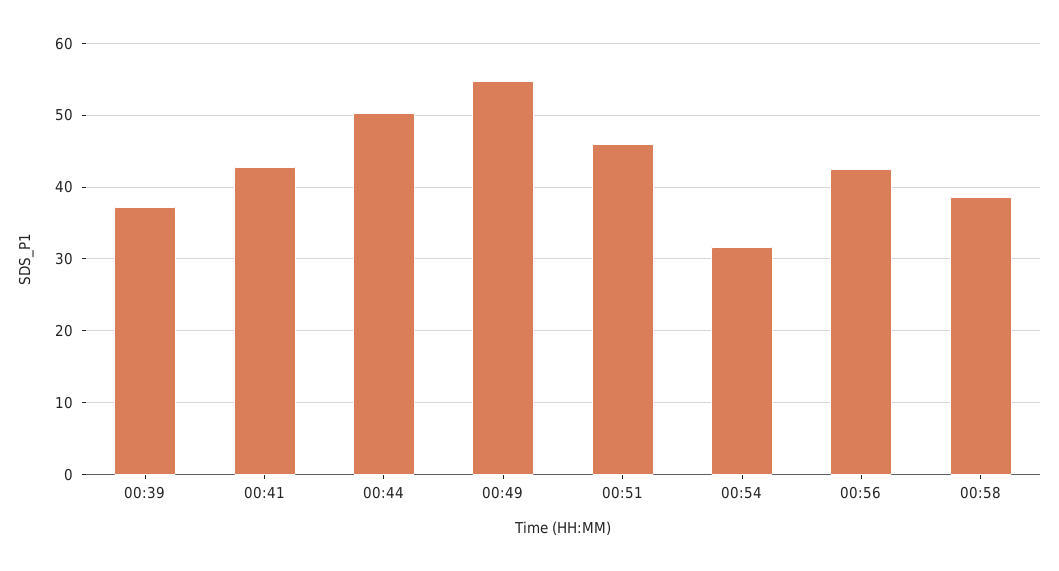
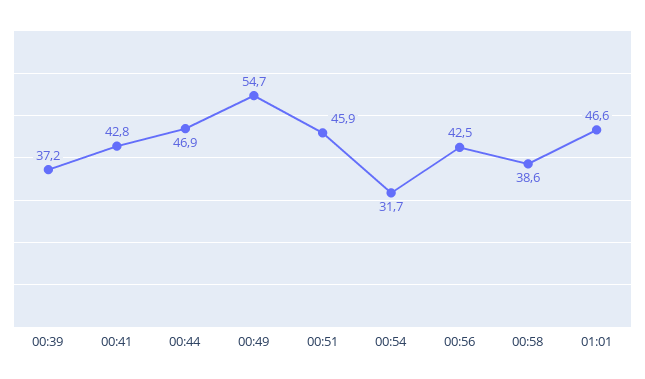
00:44: 50 -> 46.9
01:01: none -> 46.6

